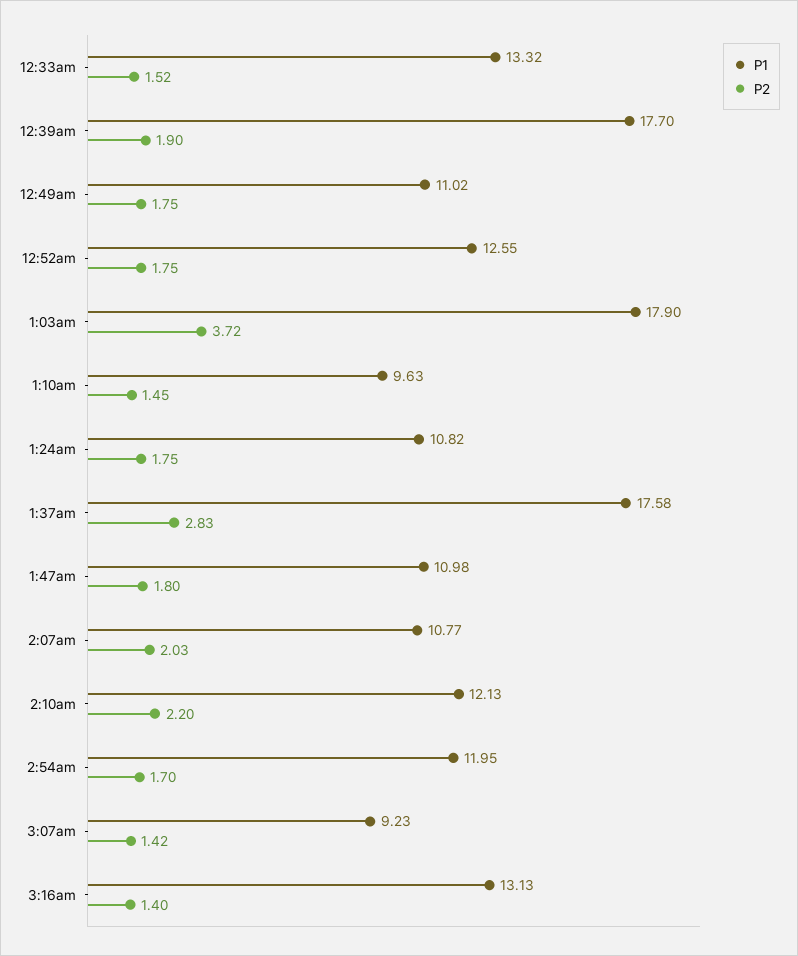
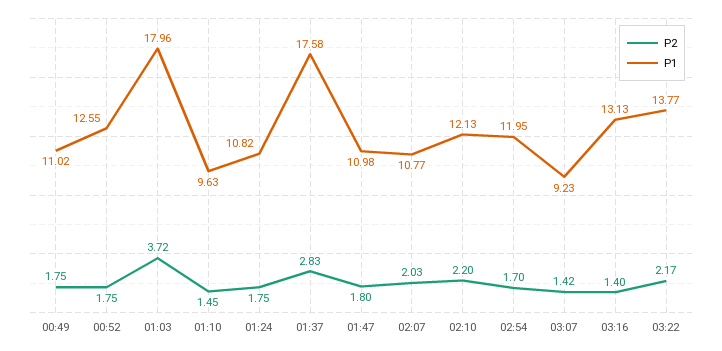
P1, 12:33am: 13.32 -> none
P2, 12:33am: 1.52 -> none
P1, 12:39am: 17.7 -> none
P2, 12:39am: 1.9 -> none
P1, 1:03am: 17.9 -> 17.96
P2, 03:22: none -> 2.17
P1, 03:22: none -> 13.77

